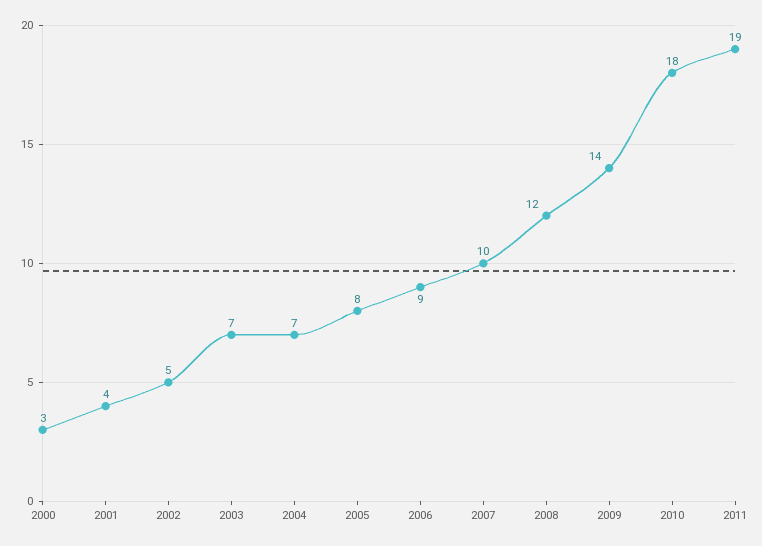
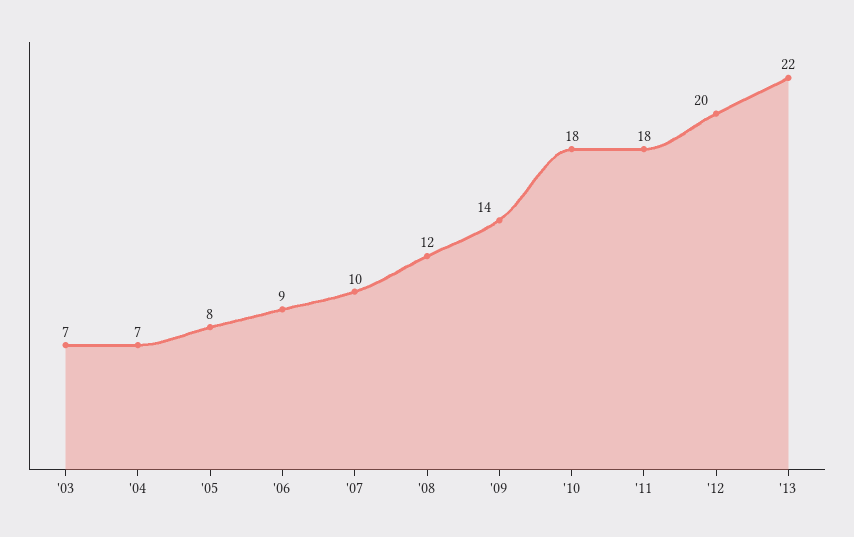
2000: 3 -> none
2001: 4 -> none
2002: 5 -> none
2011: 19 -> 18
'12: none -> 20
'13: none -> 22

